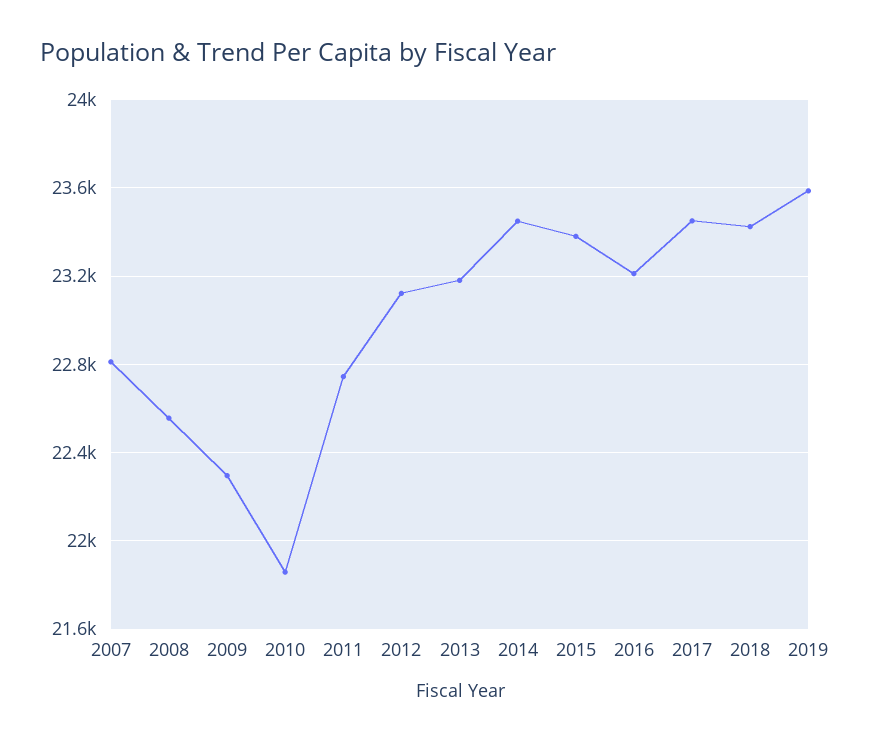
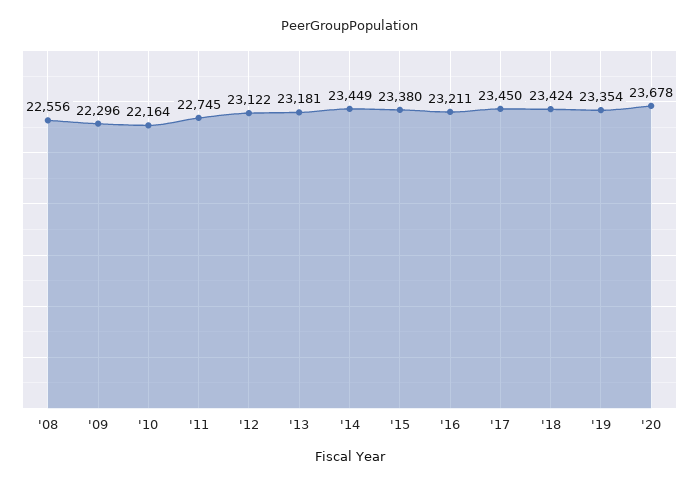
2007: 22800 -> none
2010: 21850 -> 22164
2019: 23600 -> 23354
'20: none -> 23678

